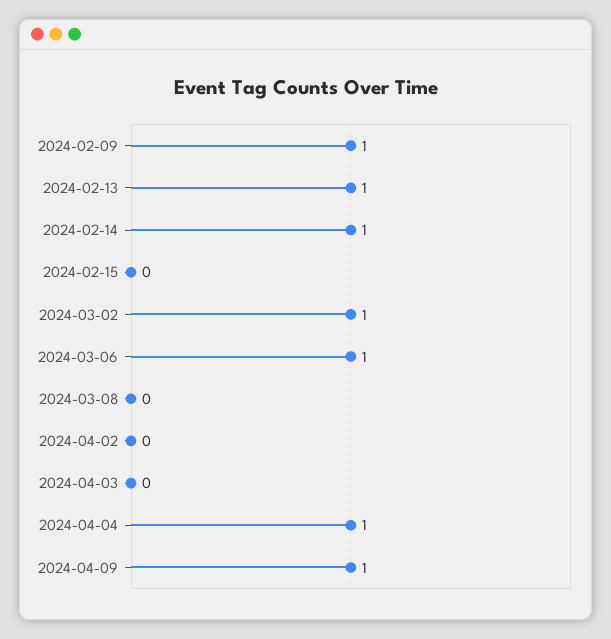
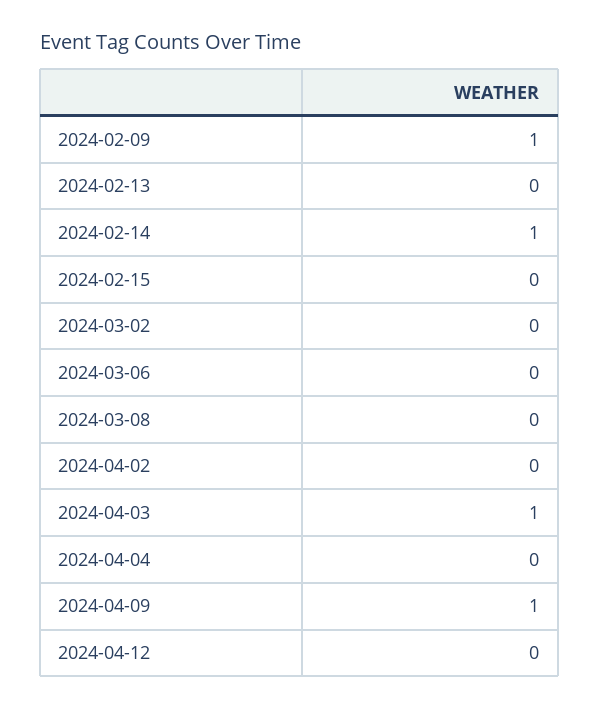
2024-02-13: 1 -> 0
2024-03-02: 1 -> 0
2024-03-06: 1 -> 0
2024-04-03: 0 -> 1
2024-04-04: 1 -> 0
2024-04-12: none -> 0

